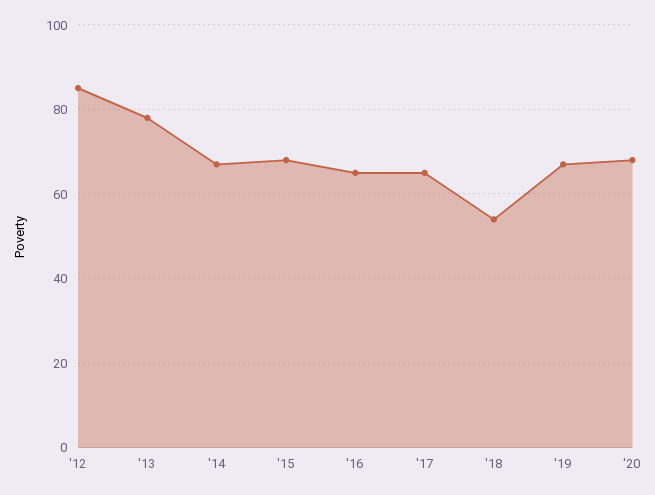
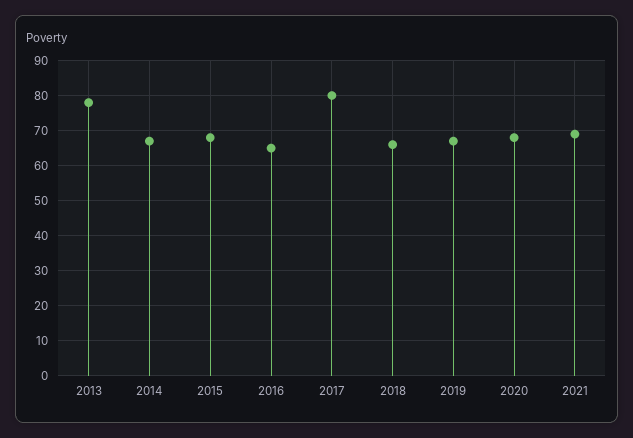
'12: 85 -> none
'17: 65 -> 80
'18: 55 -> 65
2021: none -> 70

